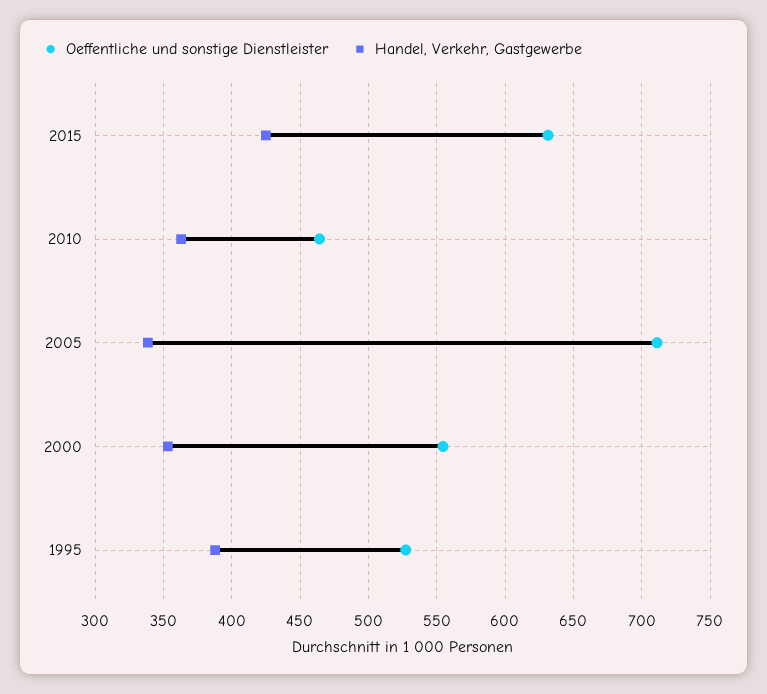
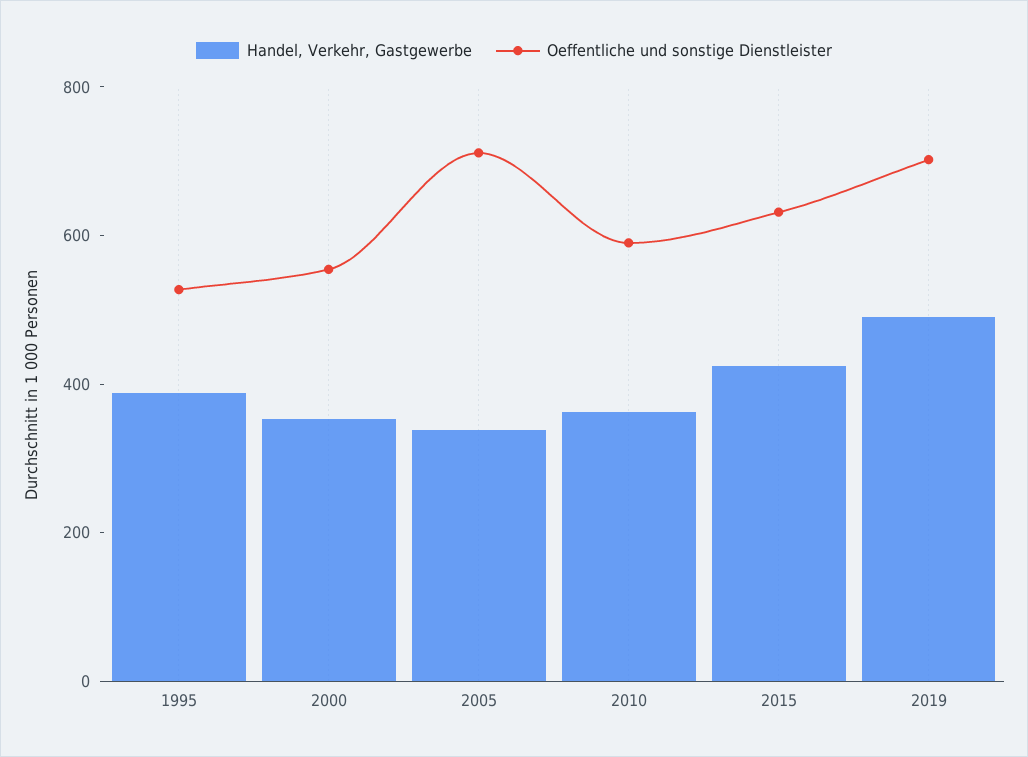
Oeffentliche und sonstige Dienstleister, 2010: 465 -> 600
Handel, Verkehr, Gastgewerbe, 2019: none -> 500
Oeffentliche und sonstige Dienstleister, 2019: none -> 700

